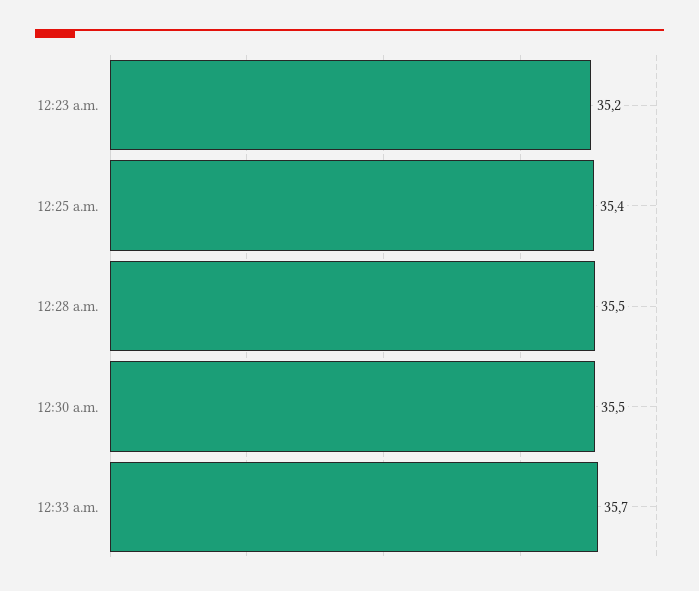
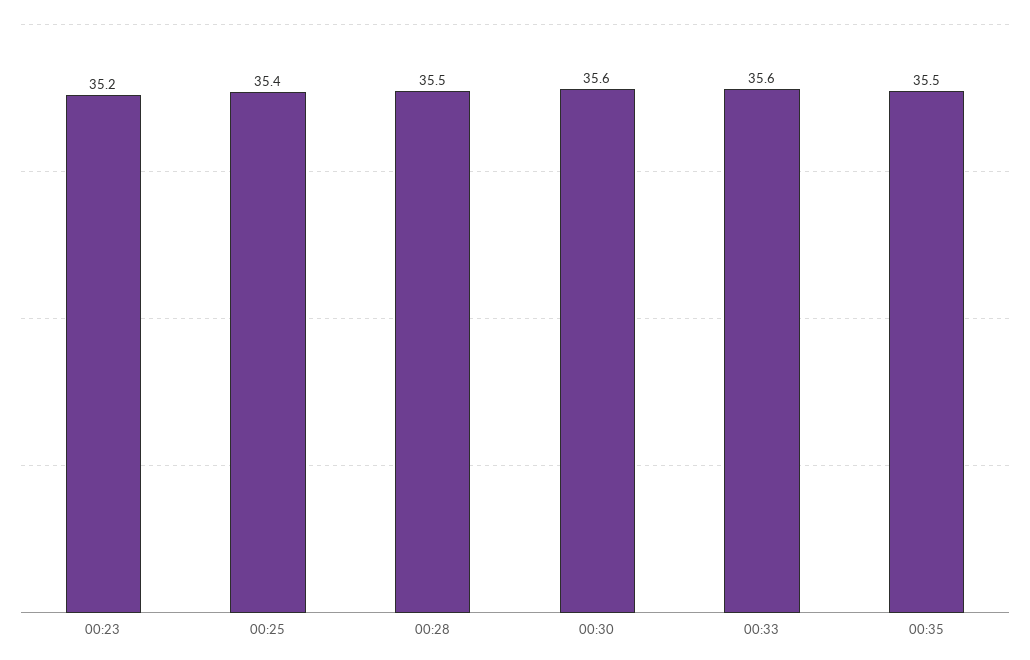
12:30 a.m.: 35.5 -> 35.6
12:33 a.m.: 35.7 -> 35.6
00:35: none -> 35.5

